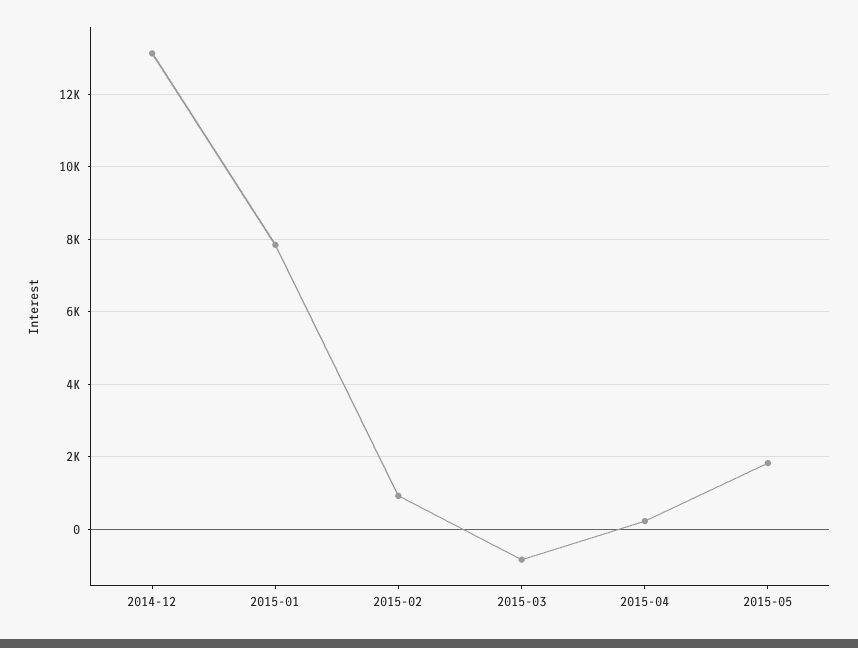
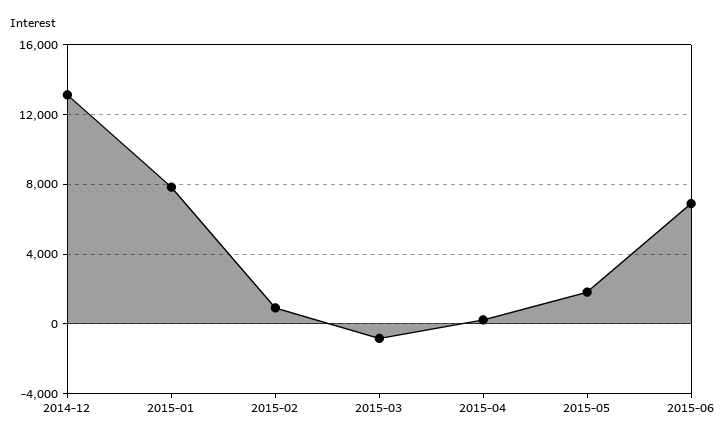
2015-06: none -> 7000

